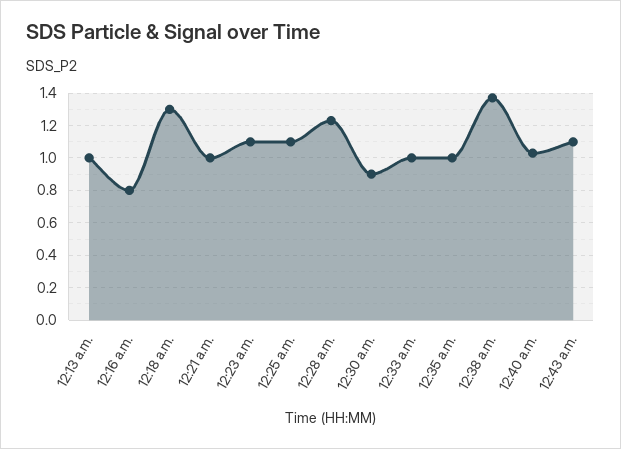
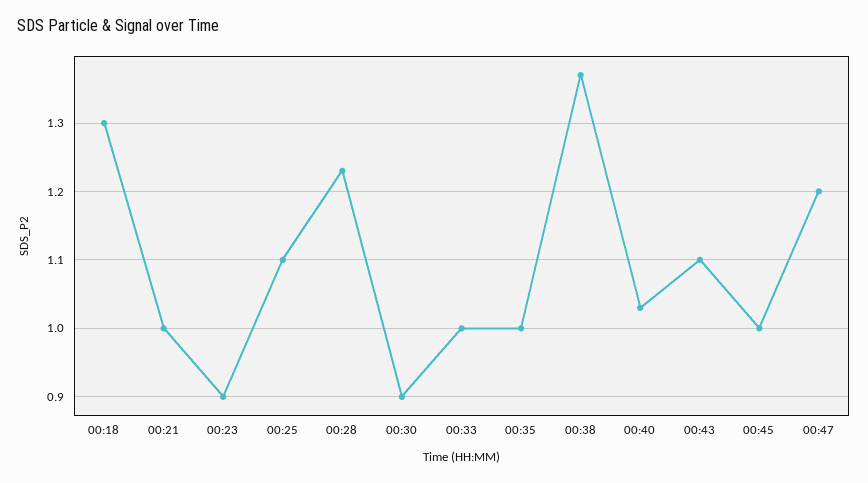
12:13 a.m.: 1 -> none
12:16 a.m.: 0.8 -> none
12:23 a.m.: 1.1 -> 0.9
00:45: none -> 1
00:47: none -> 1.2

